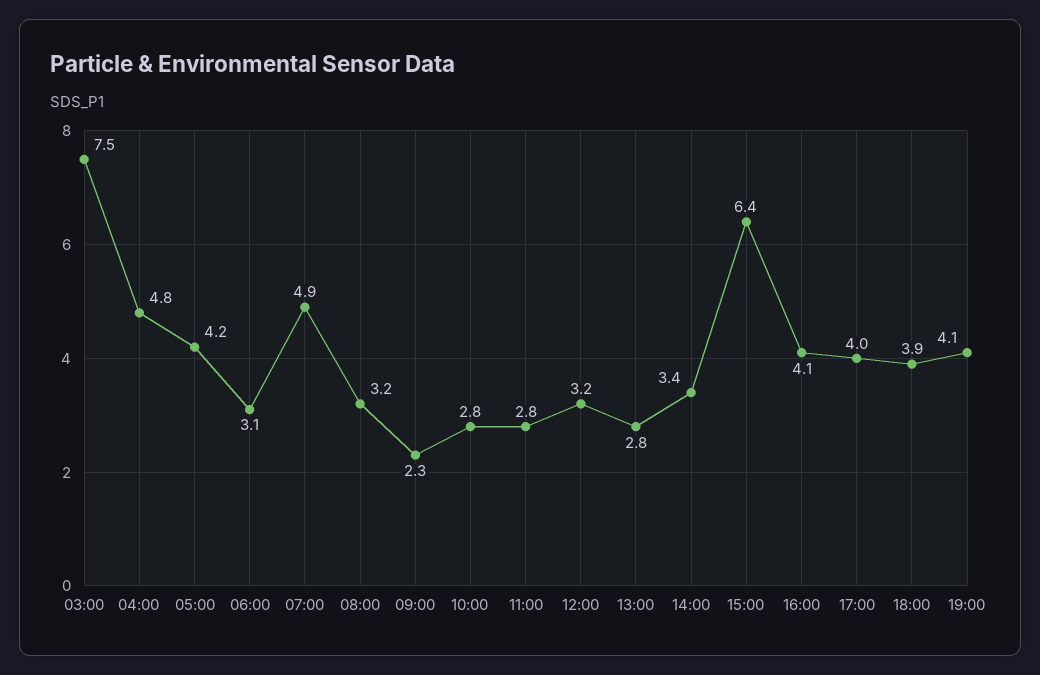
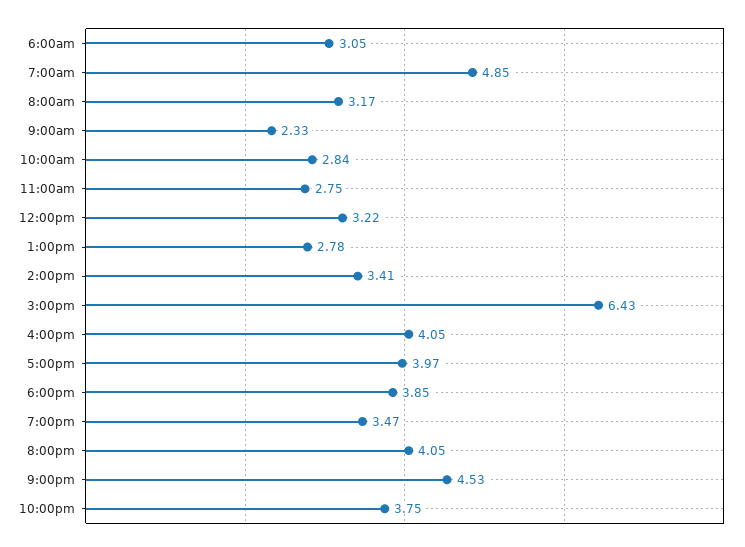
03:00: 7.5 -> none
04:00: 4.8 -> none
05:00: 4.2 -> none
19:00: 4.1 -> 3.47
8:00pm: none -> 4.05
9:00pm: none -> 4.53
10:00pm: none -> 3.75

